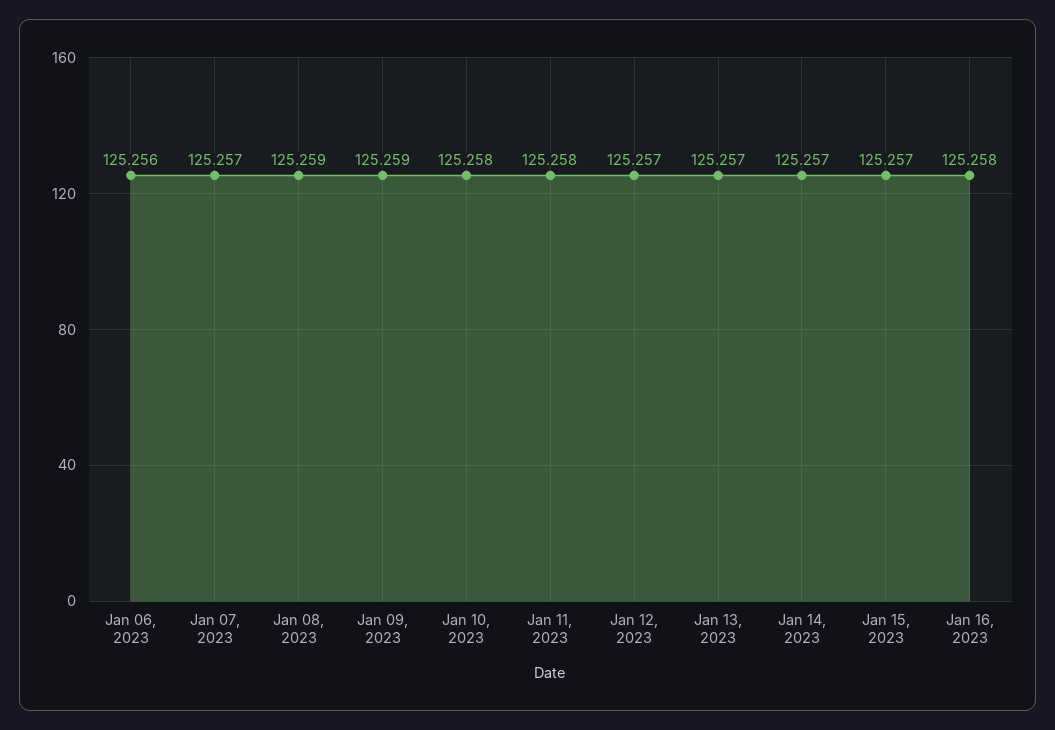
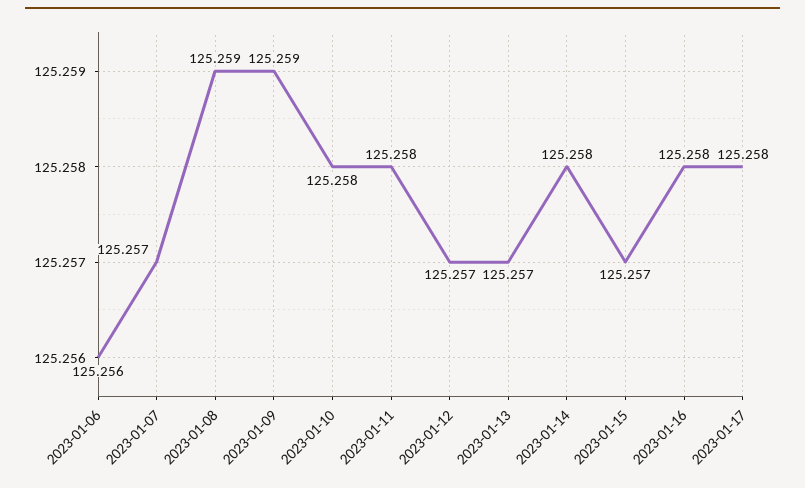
Jan 14, 2023: 125.257 -> 125.258
2023-01-17: none -> 125.258

